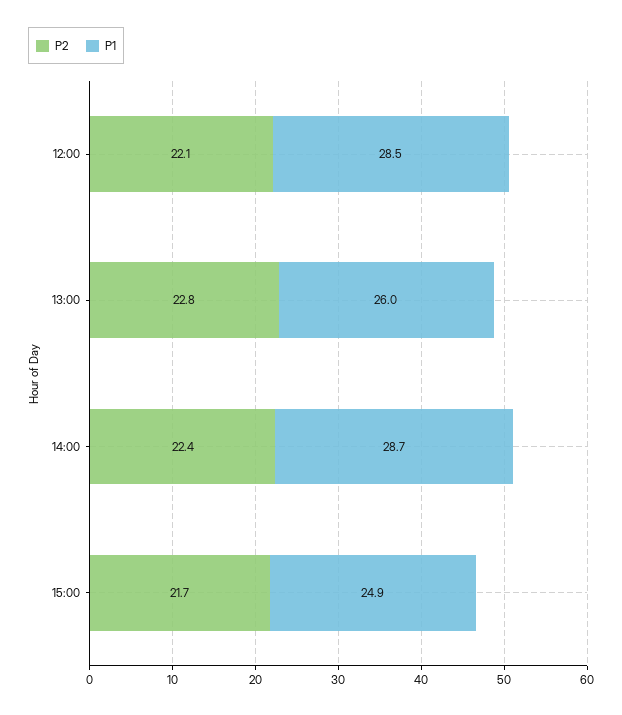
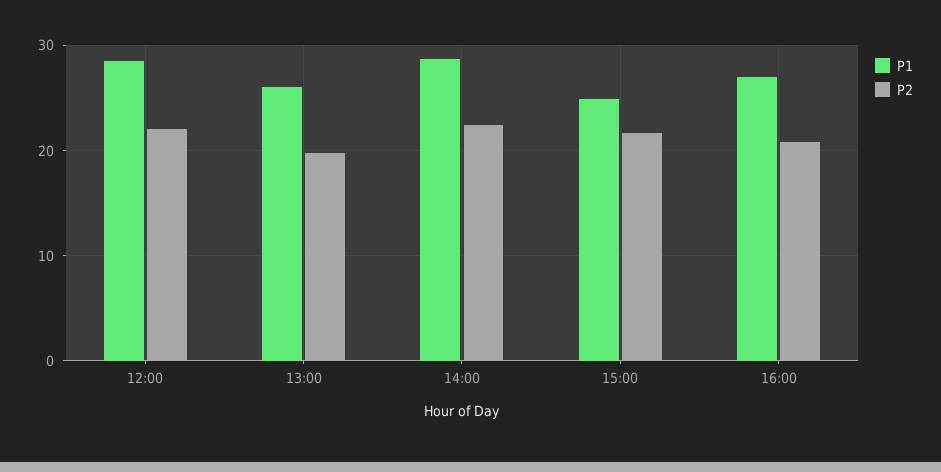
P2, 13:00: 22.8 -> 20
P1, 16:00: none -> 27
P2, 16:00: none -> 21

